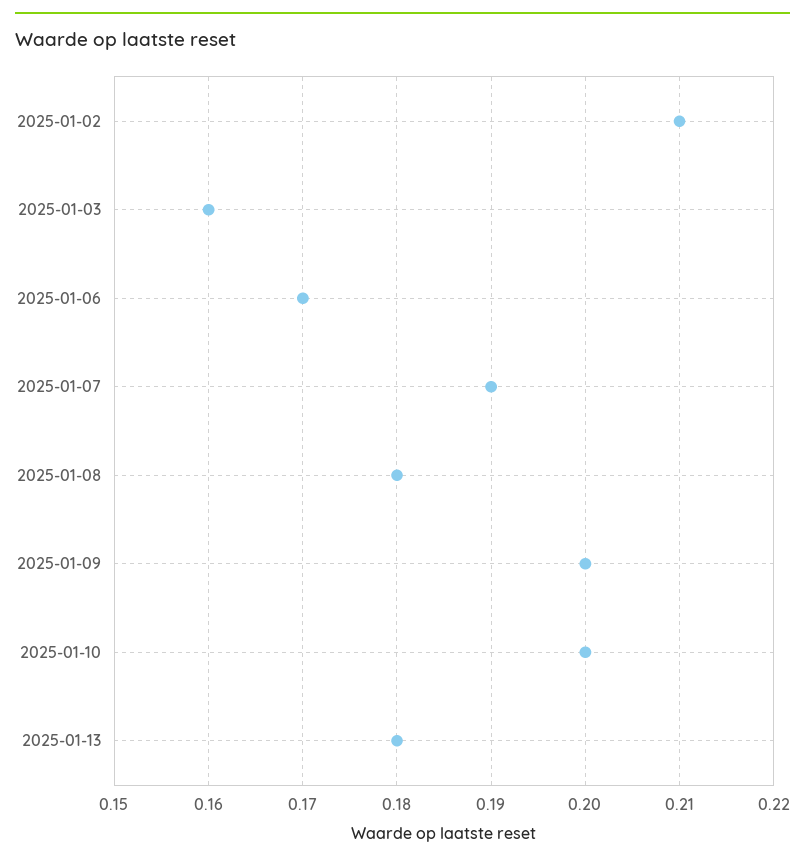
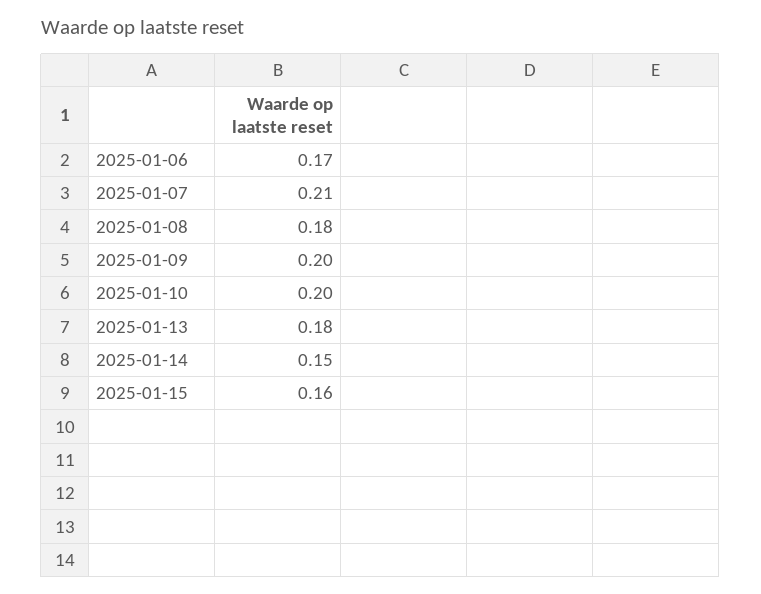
2025-01-02: 0.21 -> none
2025-01-03: 0.16 -> none
2025-01-07: 0.19 -> 0.21
2025-01-14: none -> 0.15
2025-01-15: none -> 0.16

